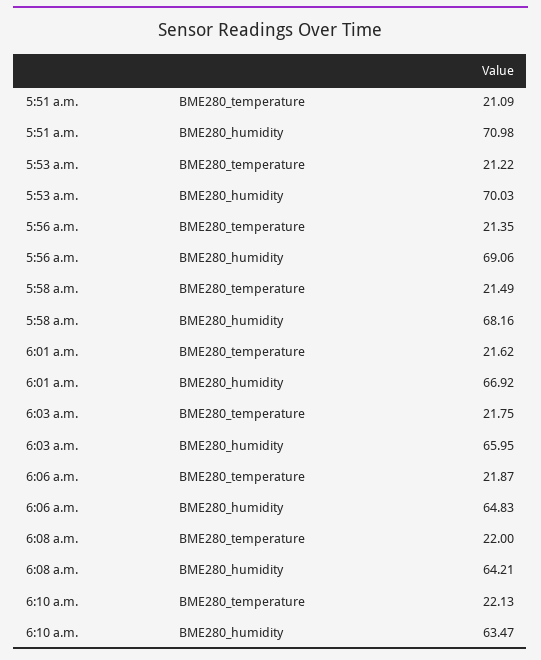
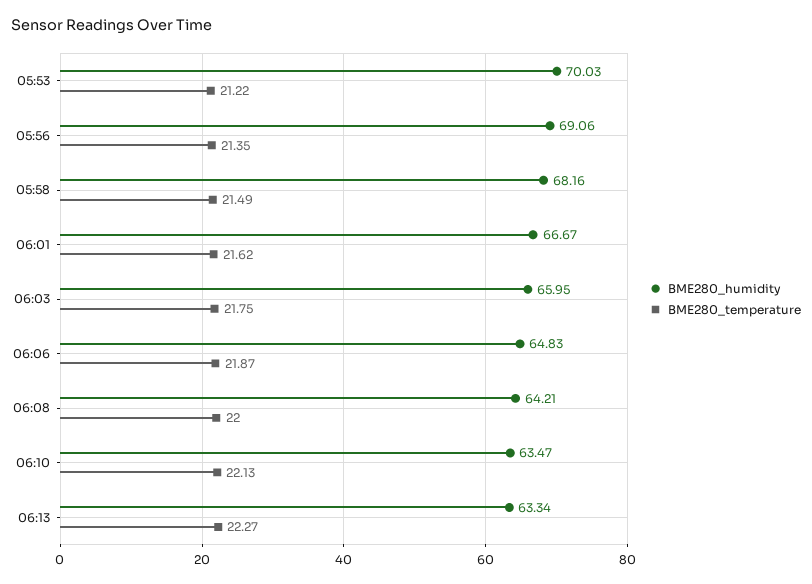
BME280_temperature, 5:51 a.m.: 21.09 -> none
BME280_humidity, 5:51 a.m.: 70.98 -> none
BME280_humidity, 6:01 a.m.: 66.92 -> 66.67
BME280_humidity, 06:13: none -> 63.34
BME280_temperature, 06:13: none -> 22.27

